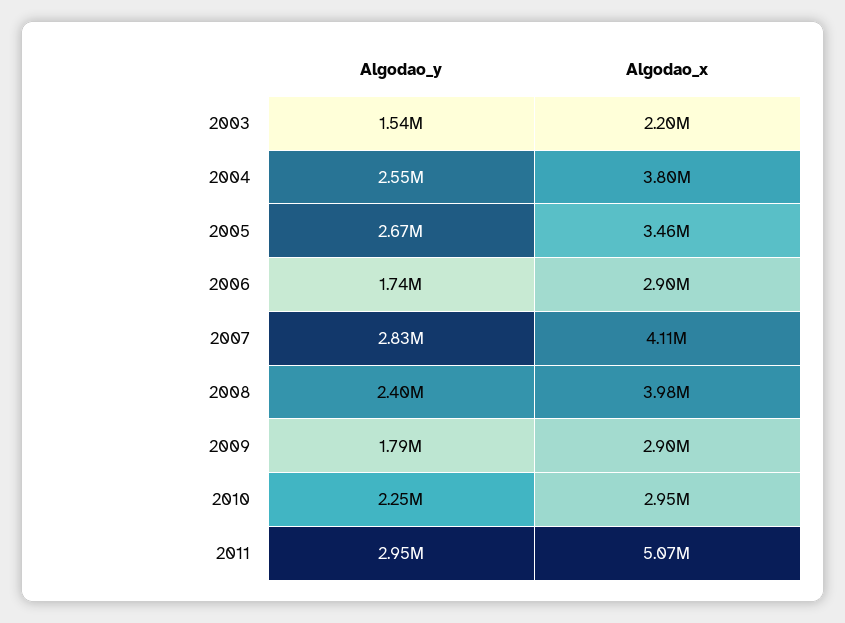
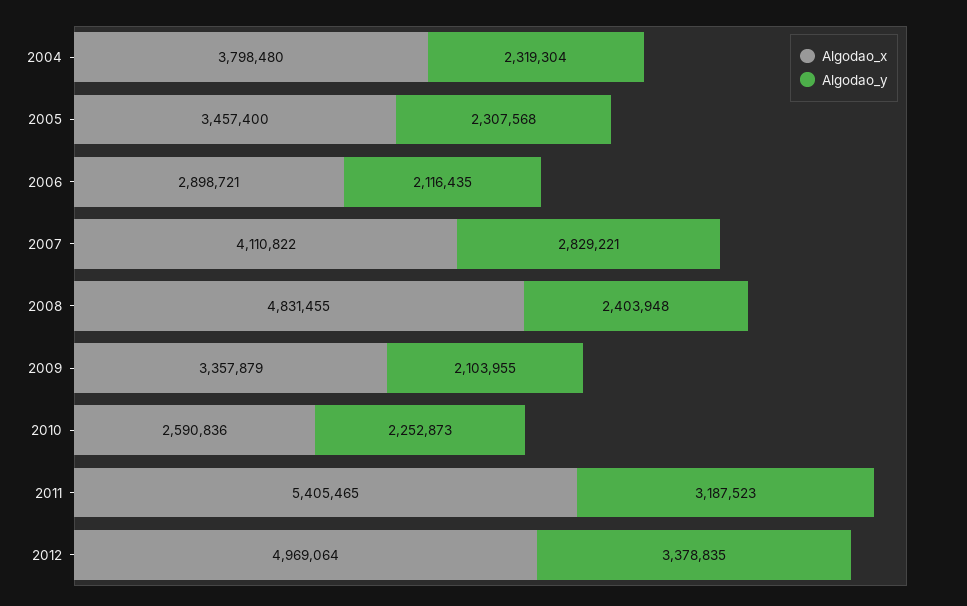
Algodao_y, 2003: 1540000 -> none
Algodao_x, 2003: 2200000 -> none
Algodao_y, 2004: 2550000 -> 2319304
Algodao_y, 2005: 2670000 -> 2307568
Algodao_y, 2006: 1740000 -> 2116435
Algodao_x, 2008: 3980000 -> 4831455
Algodao_y, 2009: 1790000 -> 2103955
Algodao_x, 2009: 2900000 -> 3357879
Algodao_x, 2010: 2950000 -> 2590836
Algodao_y, 2011: 2950000 -> 3187523
Algodao_x, 2011: 5070000 -> 5405465
Algodao_x, 2012: none -> 4969064
Algodao_y, 2012: none -> 3378835

